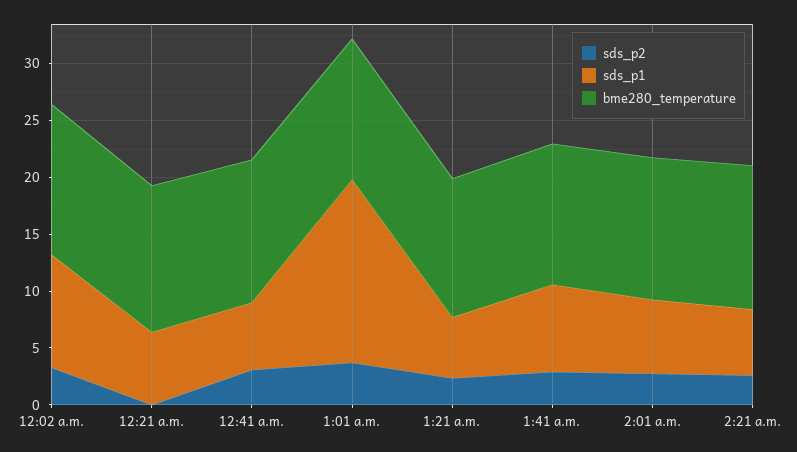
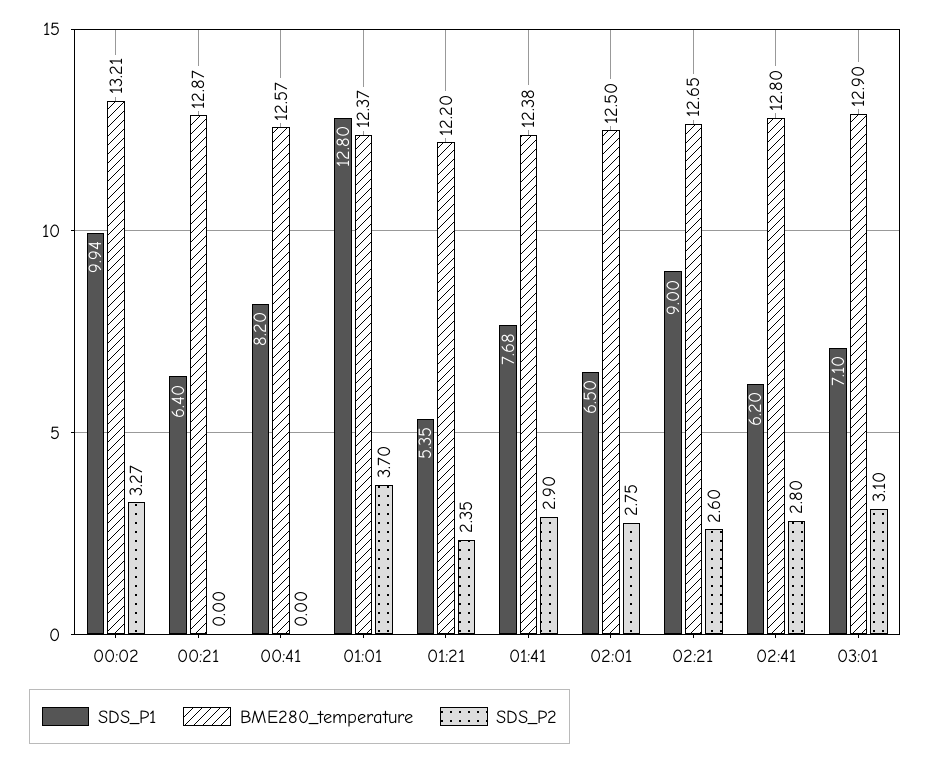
sds_p2, 12:41 a.m.: 3 -> 0
sds_p1, 12:41 a.m.: 6 -> 8.2
sds_p1, 1:01 a.m.: 16 -> 12.8
sds_p1, 2:21 a.m.: 6 -> 9
sds_p1, 02:41: none -> 6.2
bme280_temperature, 02:41: none -> 12.8
sds_p2, 02:41: none -> 2.8
sds_p1, 03:01: none -> 7.1
bme280_temperature, 03:01: none -> 12.9
sds_p2, 03:01: none -> 3.1

